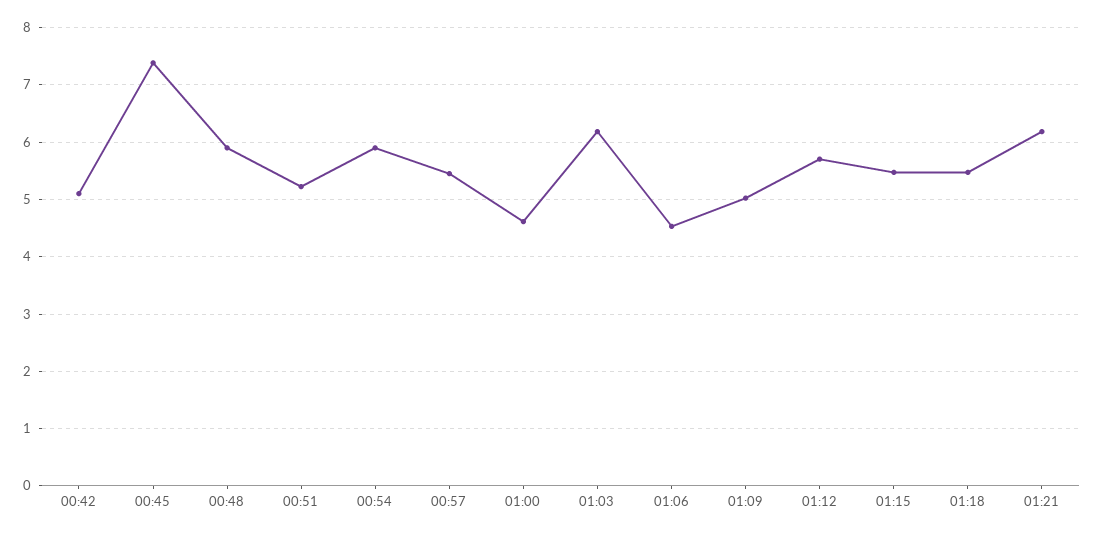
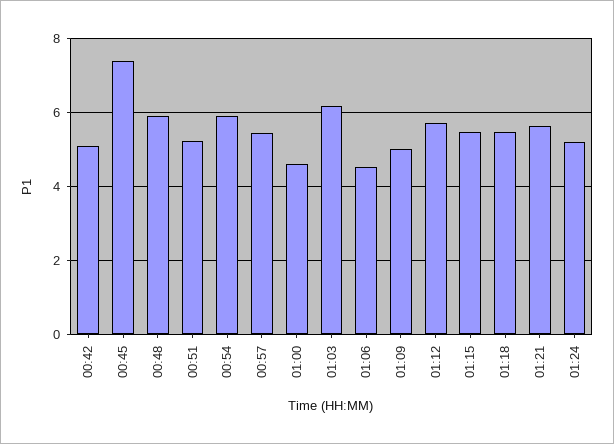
01:21: 6.2 -> 5.6
01:24: none -> 5.2

